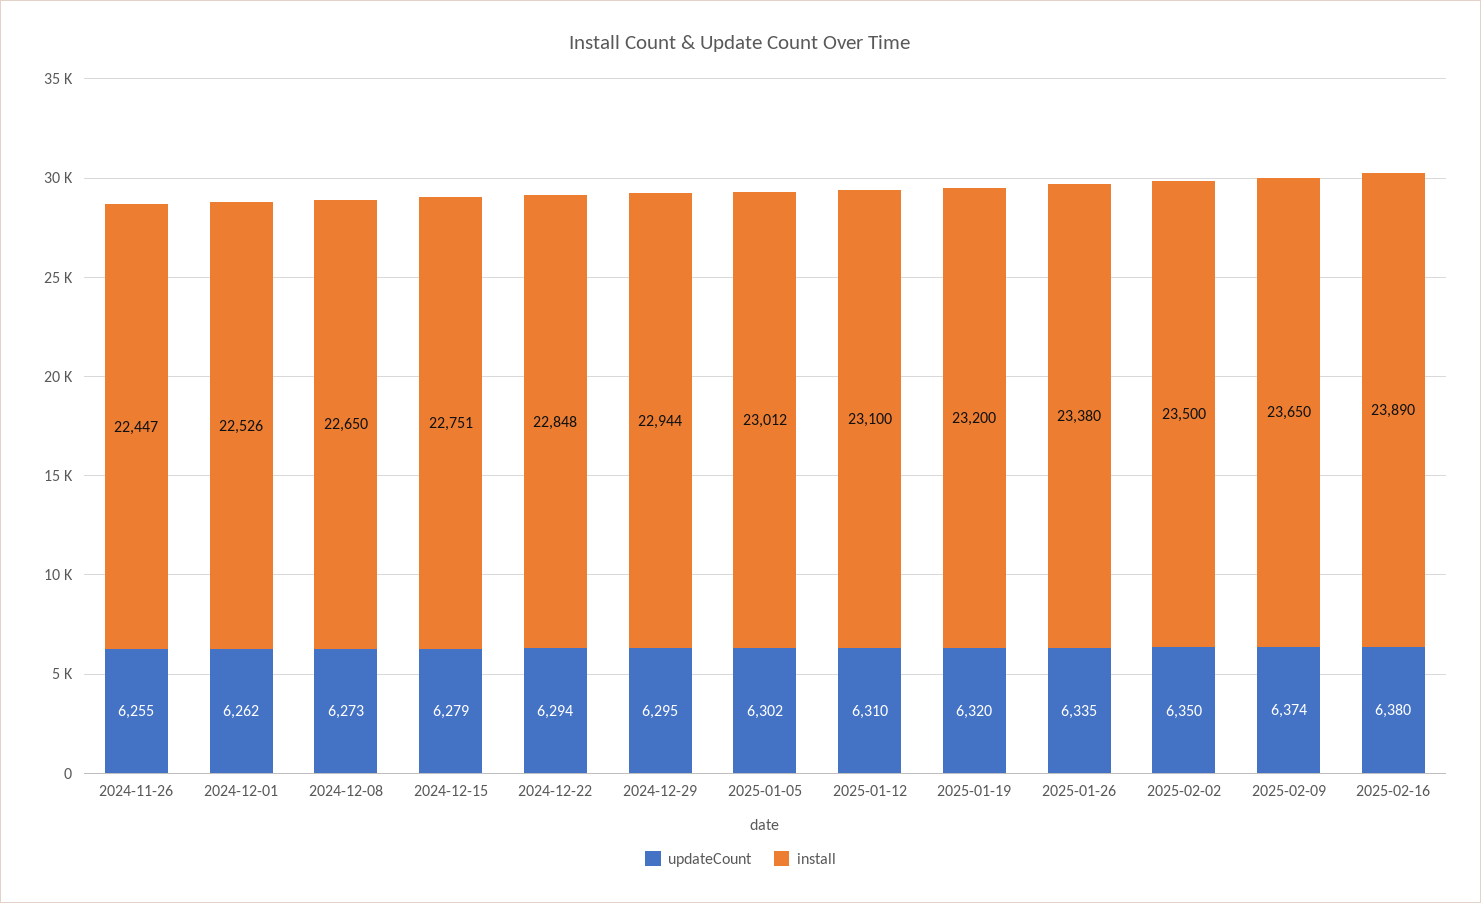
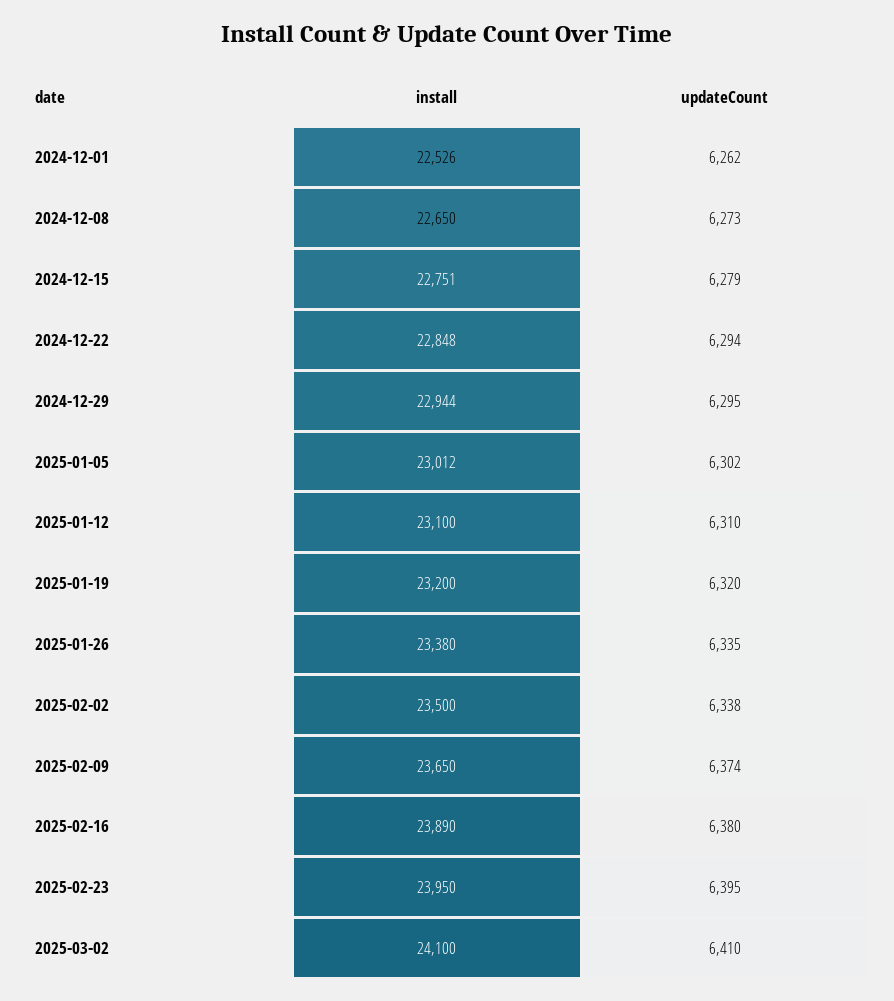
updateCount, 2024-11-26: 6255 -> none
install, 2024-11-26: 22447 -> none
updateCount, 2025-02-02: 6350 -> 6338
install, 2025-02-23: none -> 23950
updateCount, 2025-02-23: none -> 6395
install, 2025-03-02: none -> 24100
updateCount, 2025-03-02: none -> 6410

